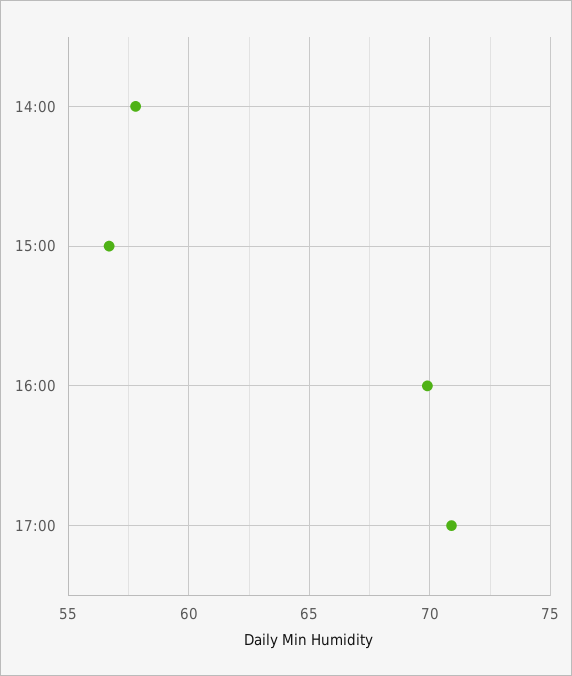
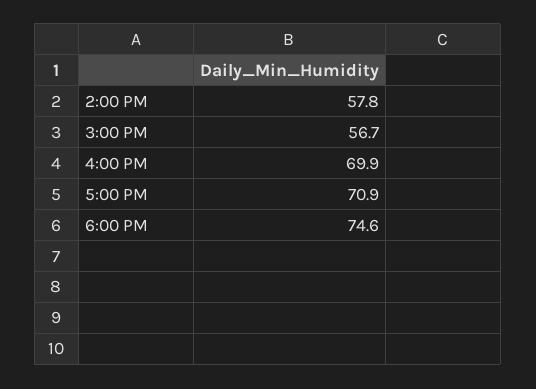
6:00 PM: none -> 74.6

